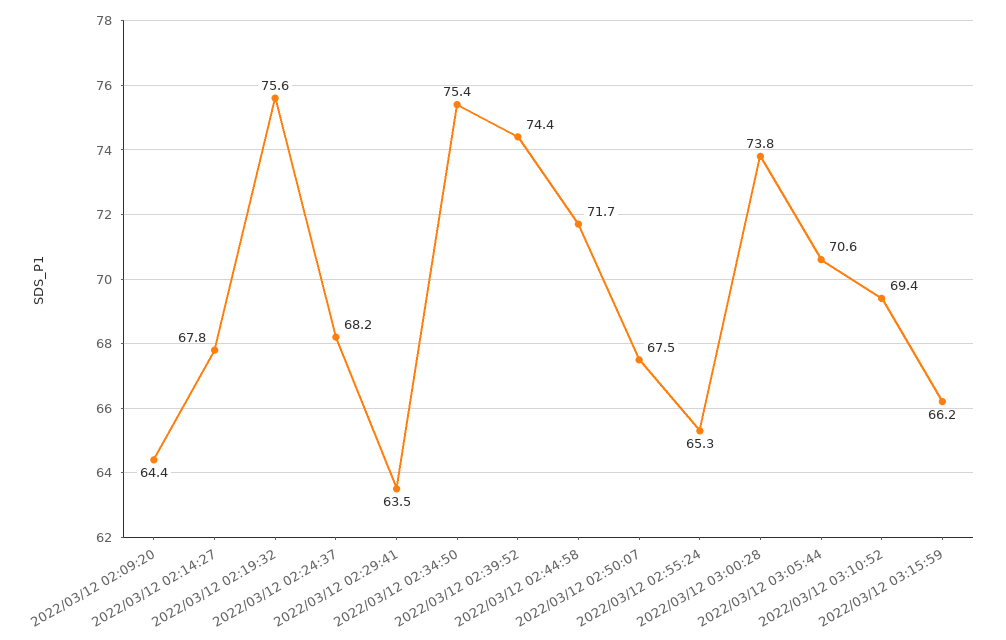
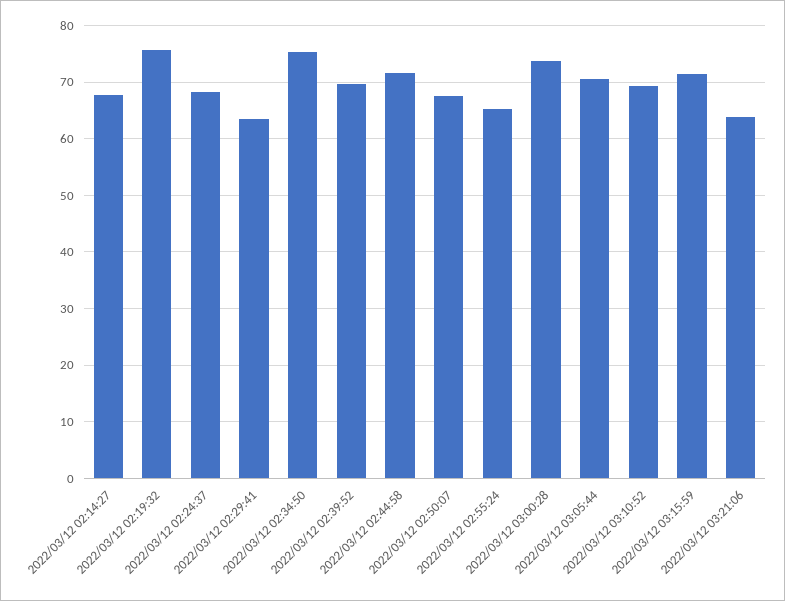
2022/03/12 02:09:20: 64.4 -> none
2022/03/12 02:39:52: 74.4 -> 70
2022/03/12 03:15:59: 66.2 -> 72
2022/03/12 03:21:06: none -> 64

